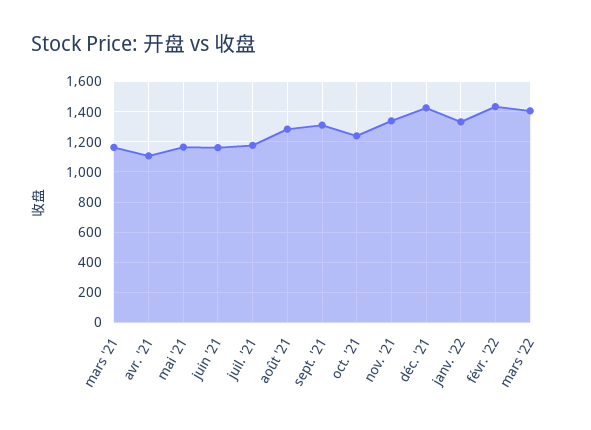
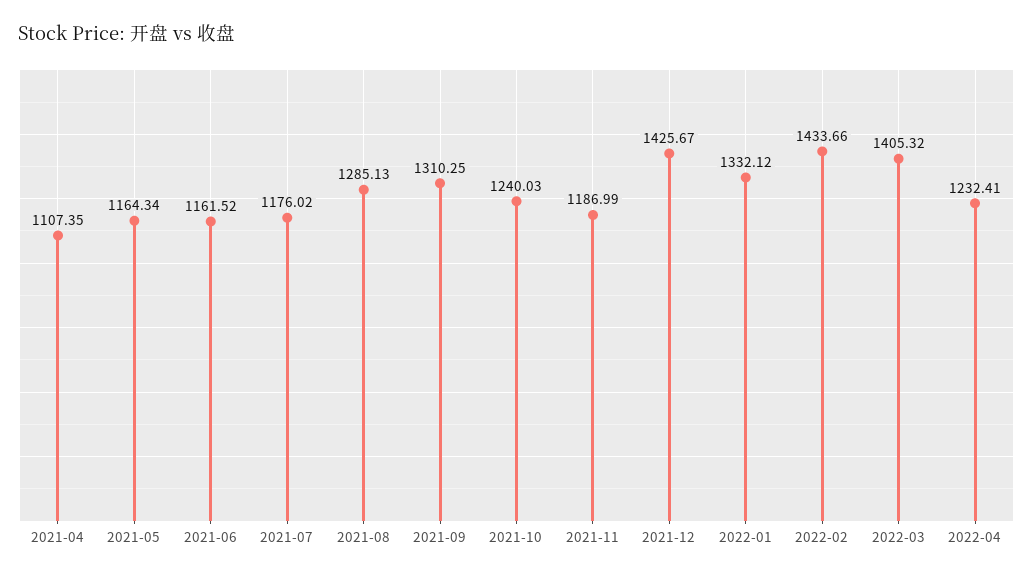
mars '21: 1150 -> none
nov. '21: 1350 -> 1186.99
2022-04: none -> 1232.41

